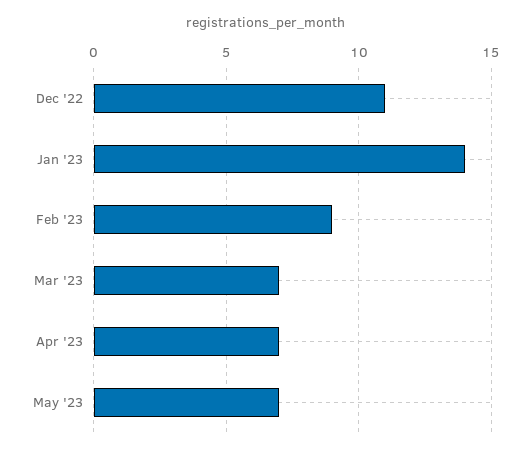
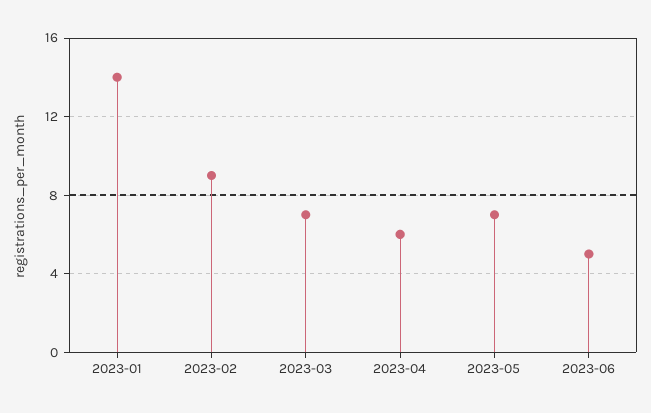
Dec '22: 11 -> none
Apr '23: 7 -> 6
2023-06: none -> 5

